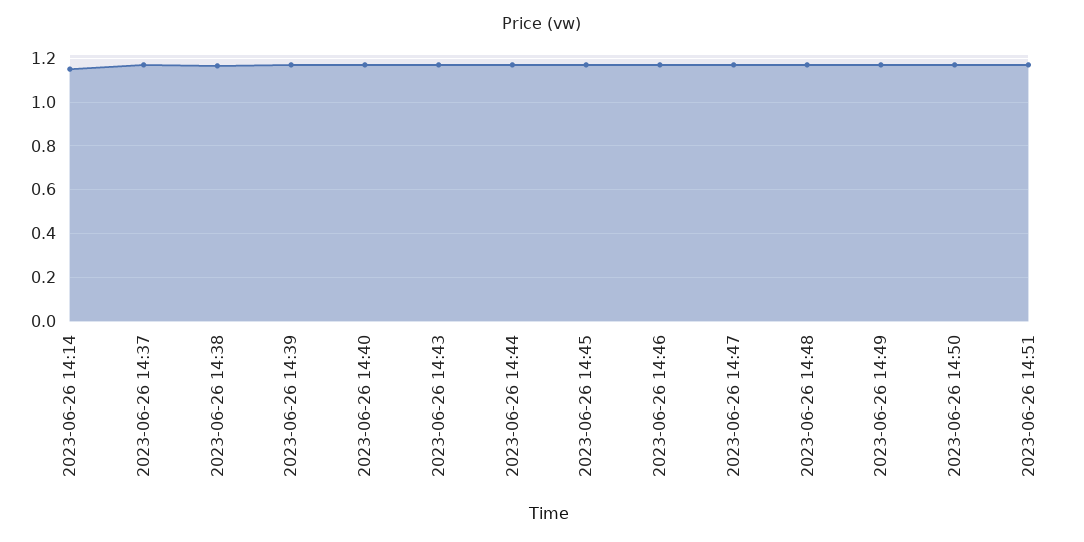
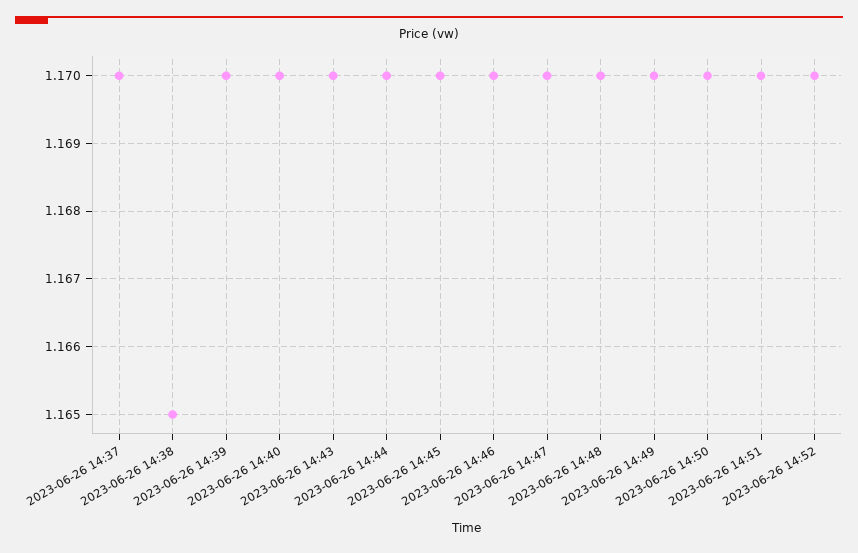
2023-06-26 14:14: 1.15 -> none
2023-06-26 14:52: none -> 1.17

